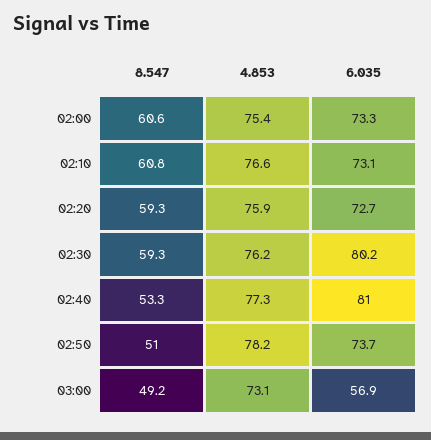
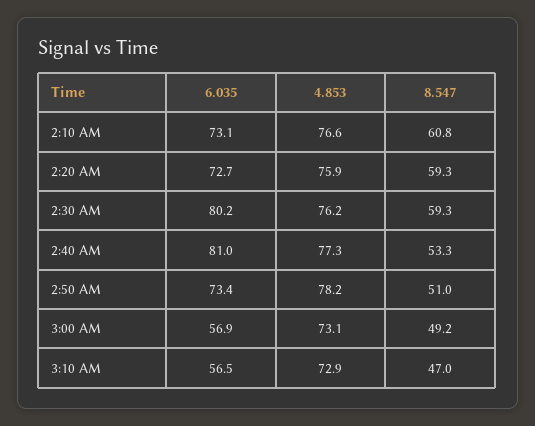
8.547, 02:00: 60.6 -> none
4.853, 02:00: 75.4 -> none
6.035, 02:00: 73.3 -> none
6.035, 02:50: 73.7 -> 73.4
6.035, 3:10 AM: none -> 56.5
4.853, 3:10 AM: none -> 72.9
8.547, 3:10 AM: none -> 47

